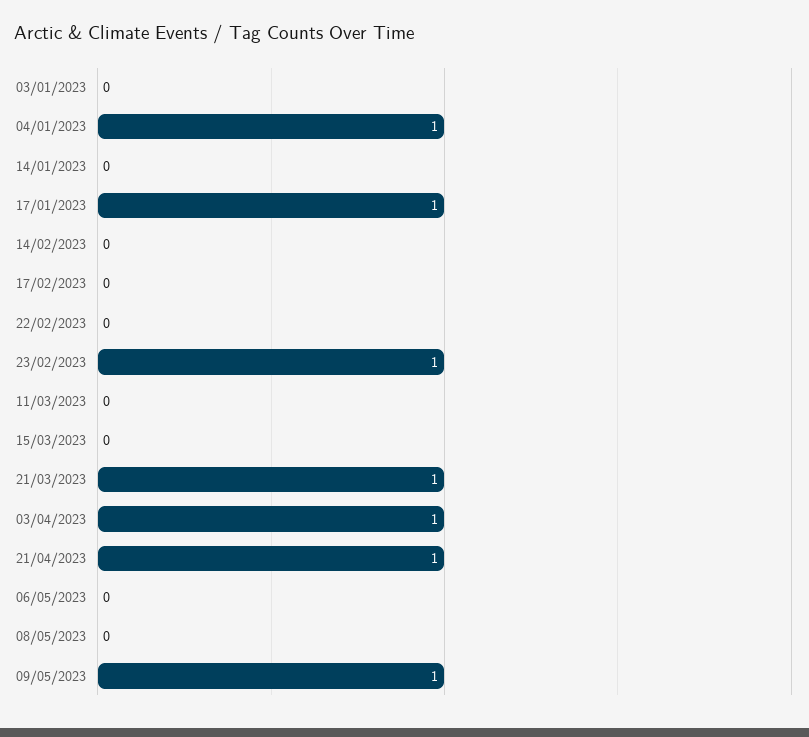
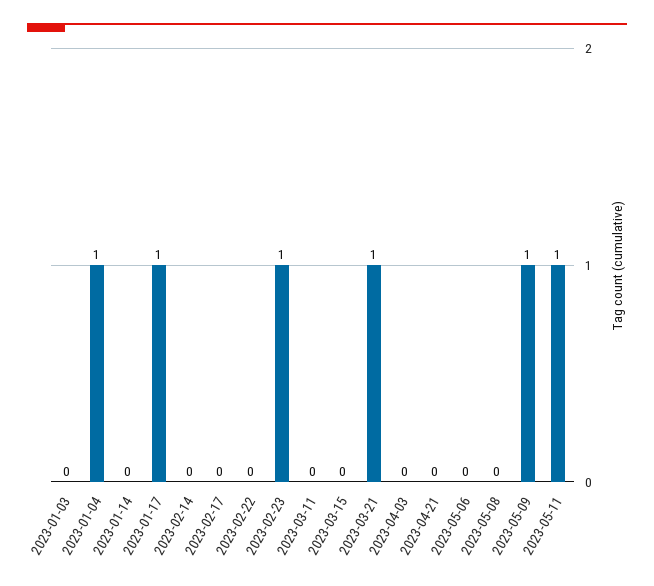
03/04/2023: 1 -> 0
21/04/2023: 1 -> 0
2023-05-11: none -> 1

